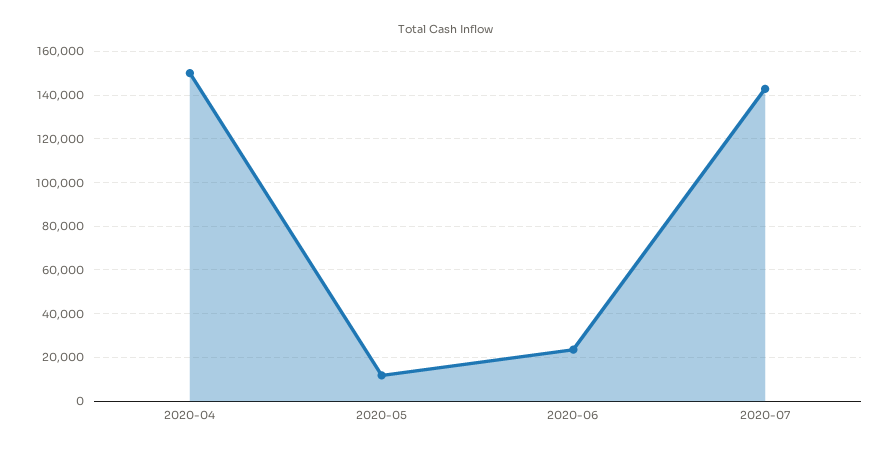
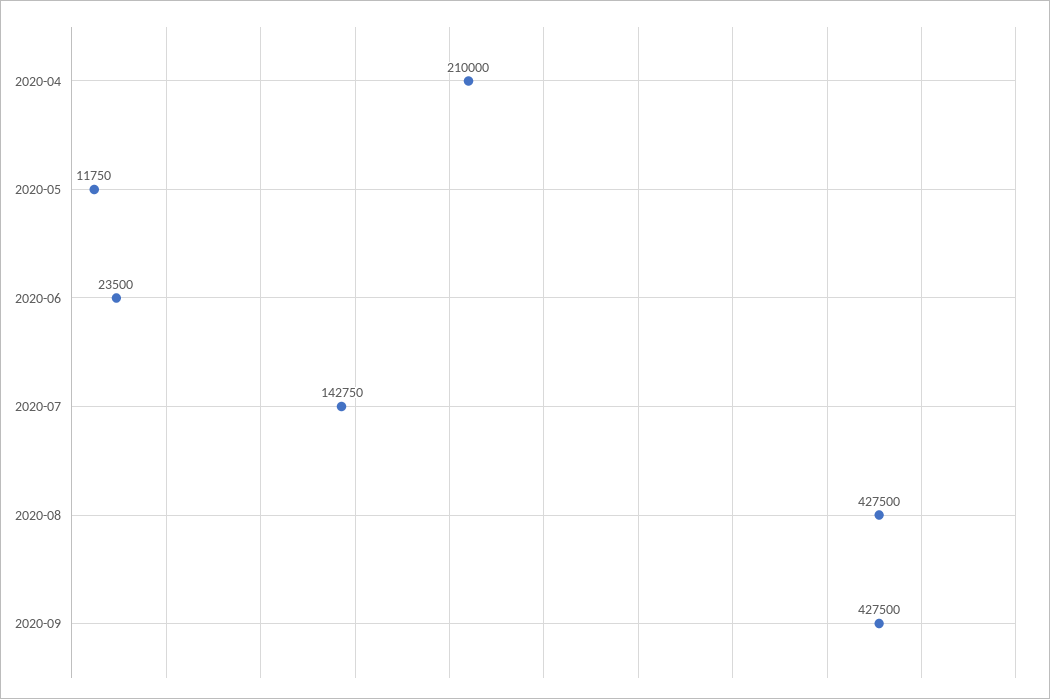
2020-04: 150000 -> 210000
2020-08: none -> 427500
2020-09: none -> 427500

